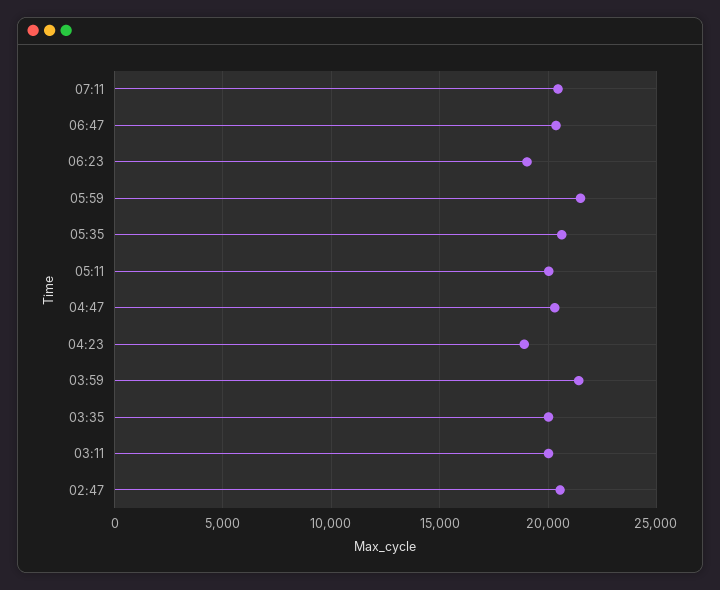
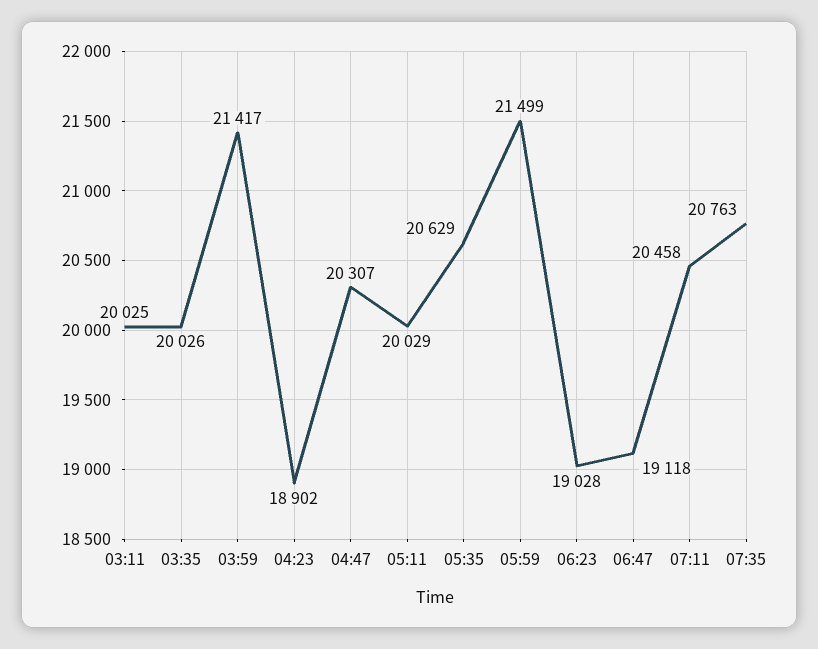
06:47: 20500 -> 19118
02:47: 20500 -> none
07:35: none -> 20763

